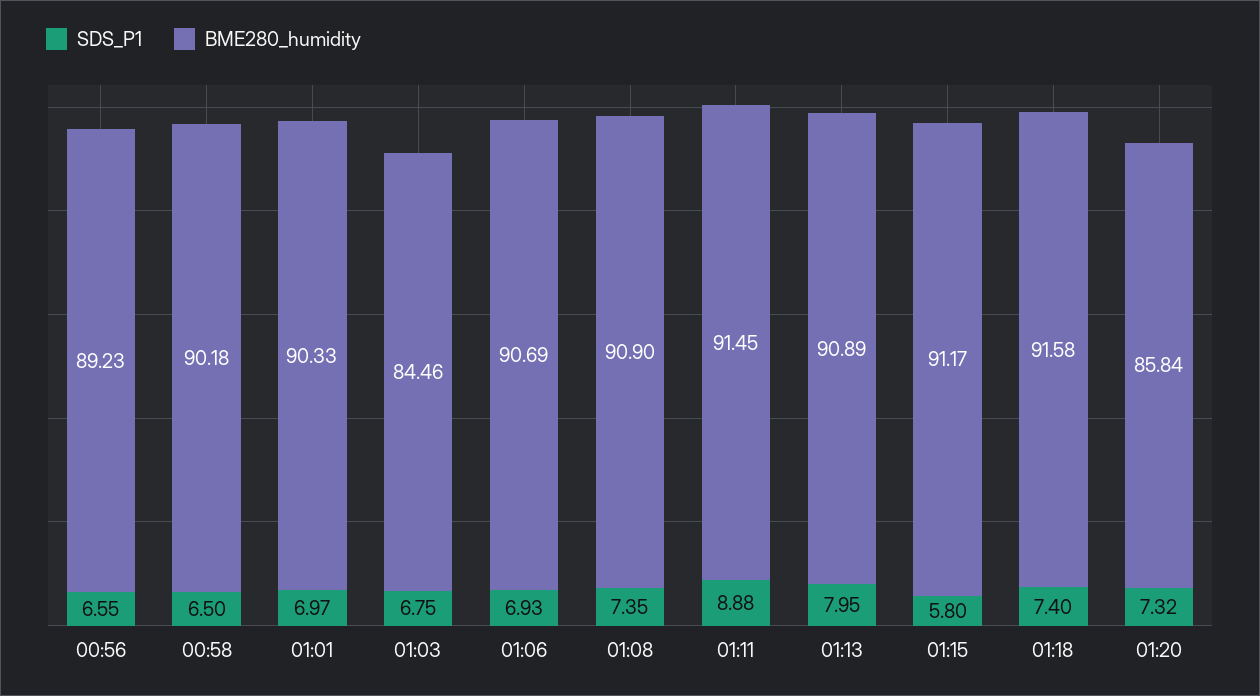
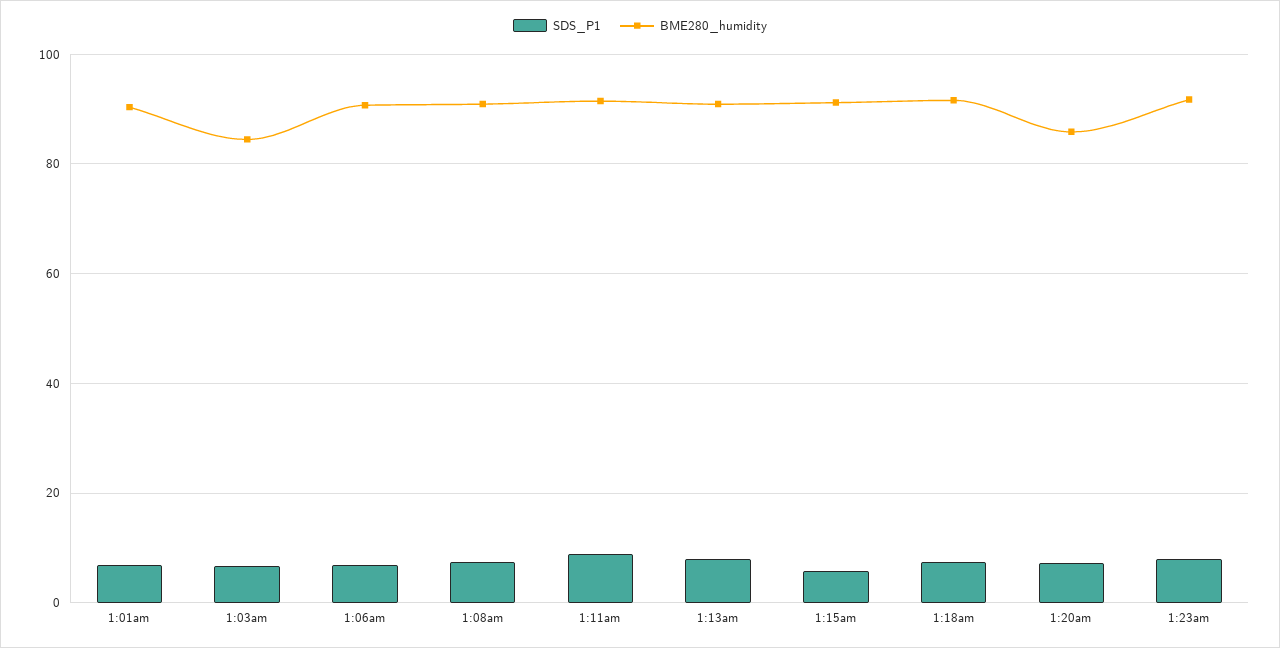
SDS_P1, 00:56: 6.55 -> none
BME280_humidity, 00:56: 89.23 -> none
SDS_P1, 00:58: 6.5 -> none
BME280_humidity, 00:58: 90.18 -> none
SDS_P1, 1:23am: none -> 8
BME280_humidity, 1:23am: none -> 92

